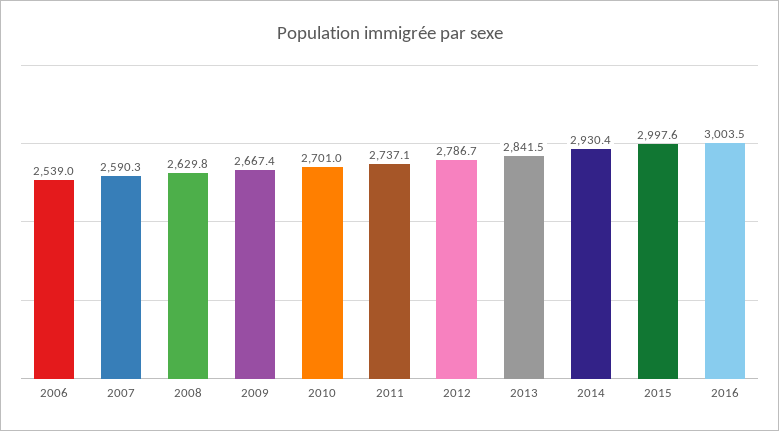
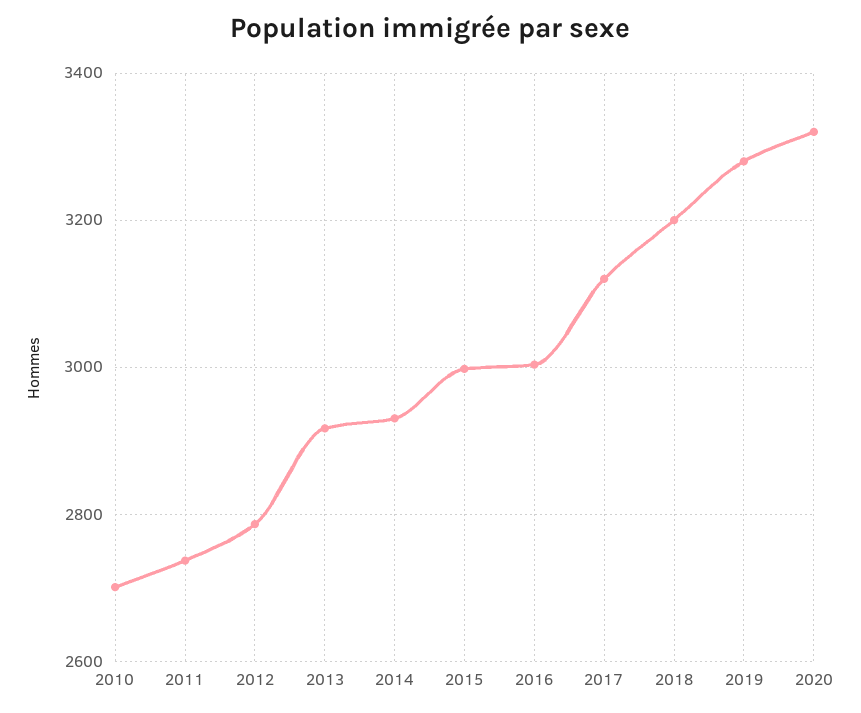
2006: 2539 -> none
2007: 2590.3 -> none
2008: 2629.8 -> none
2009: 2667.4 -> none
2013: 2841.5 -> 2920
2017: none -> 3120
2018: none -> 3200
2019: none -> 3280
2020: none -> 3320

